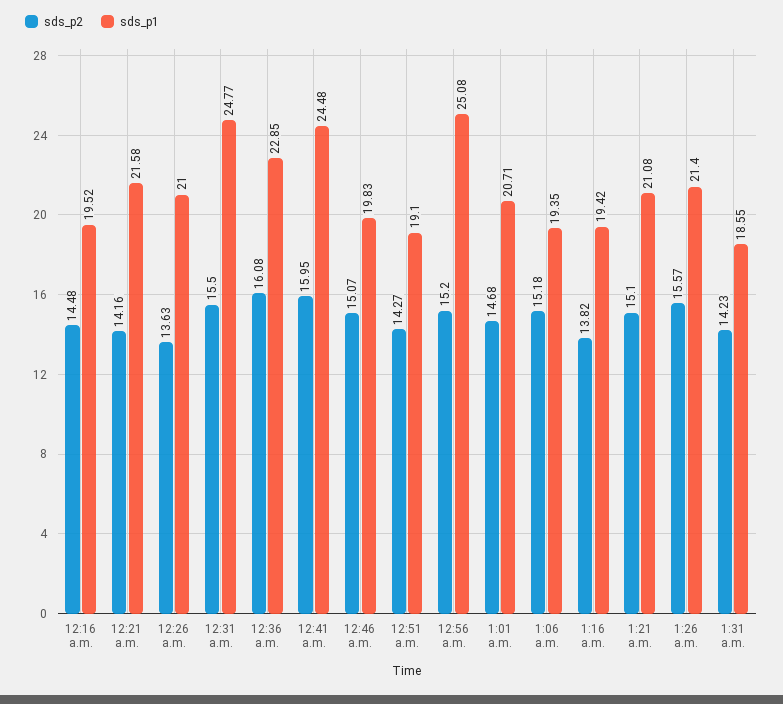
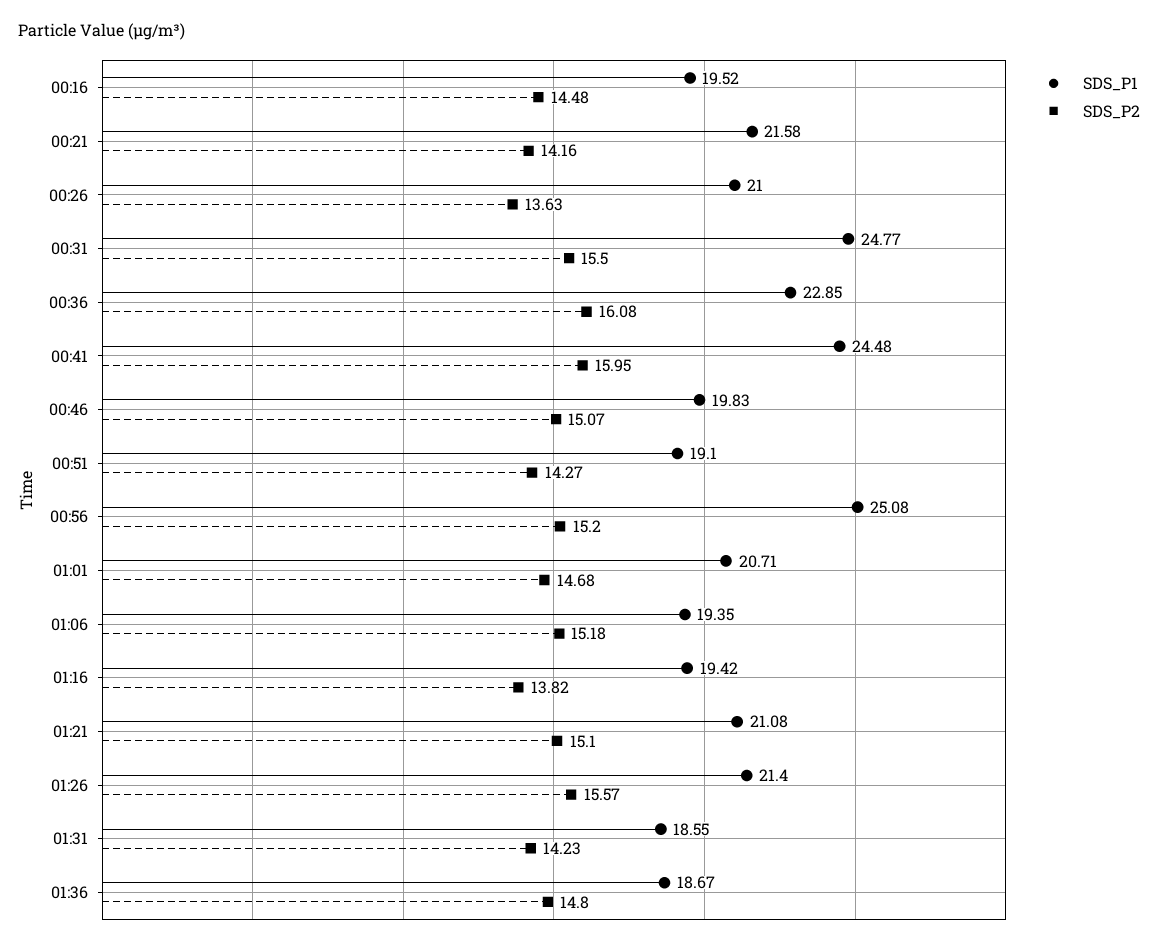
sds_p1, 01:36: none -> 18.67
sds_p2, 01:36: none -> 14.8

